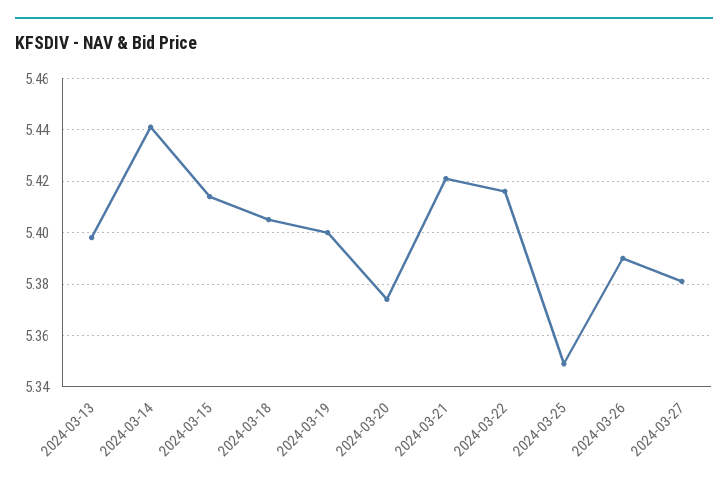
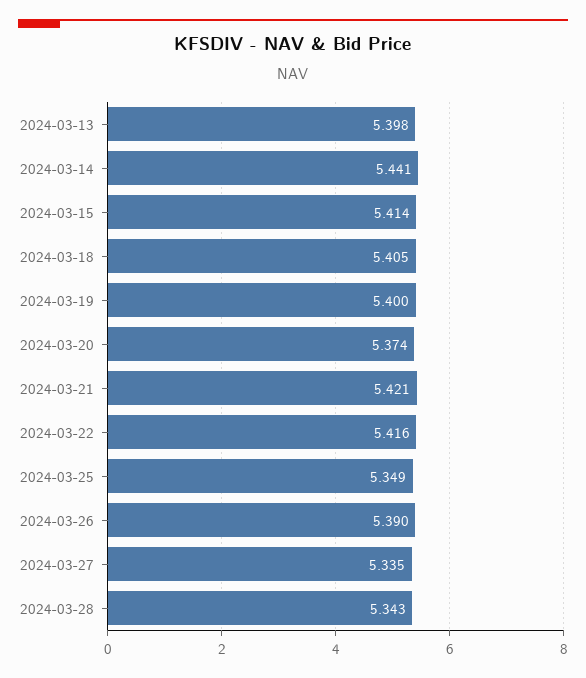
2024-03-27: 5.38 -> 5.335
2024-03-28: none -> 5.343

